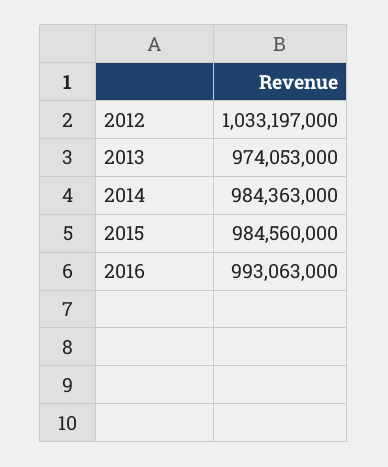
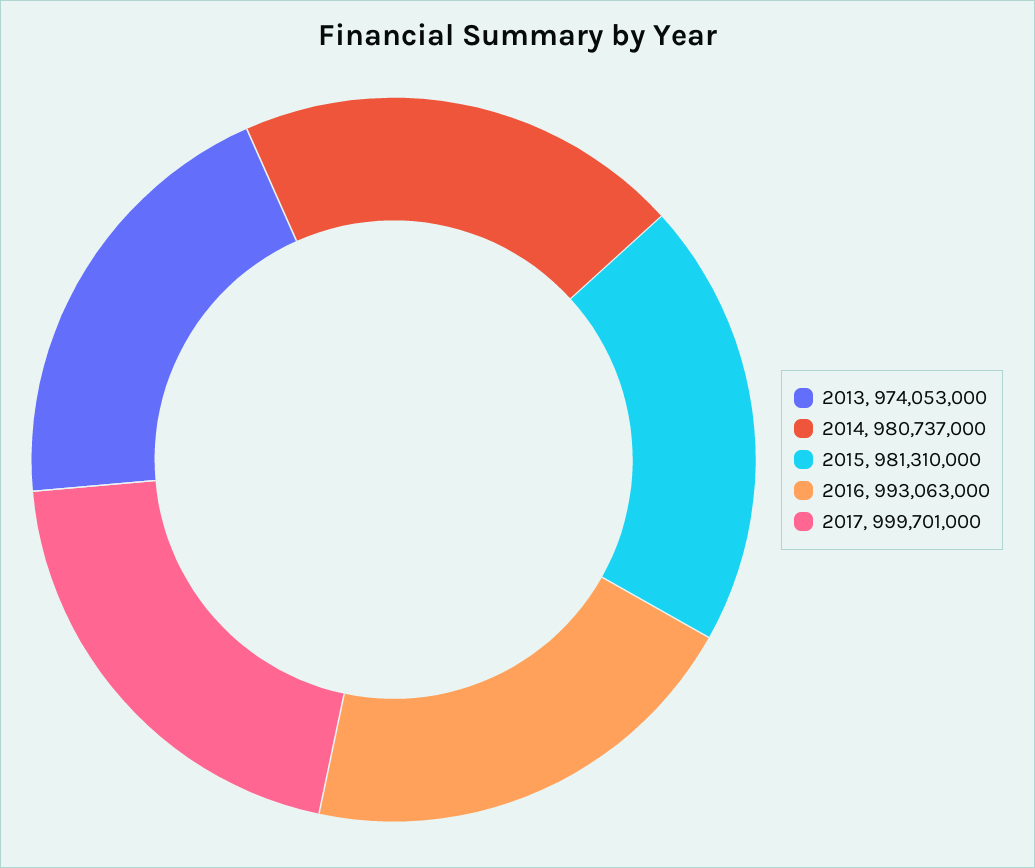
2012: 1033197000 -> none
2014: 984363000 -> 980737000
2015: 984560000 -> 981310000
2017: none -> 999701000

